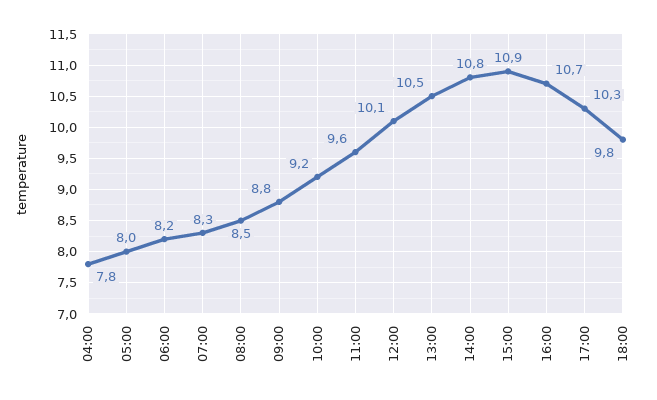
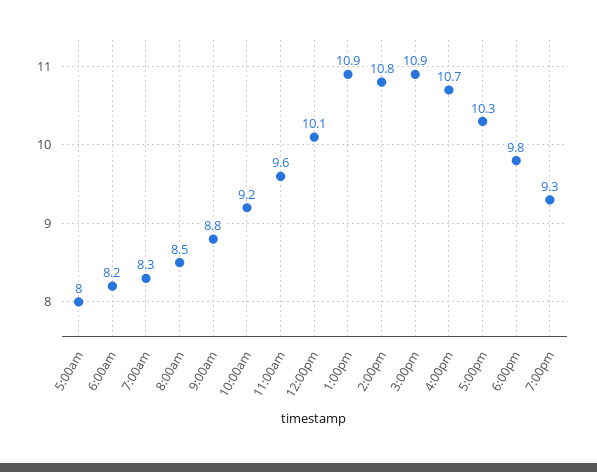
04:00: 7.8 -> none
13:00: 10.5 -> 10.9
7:00pm: none -> 9.3

